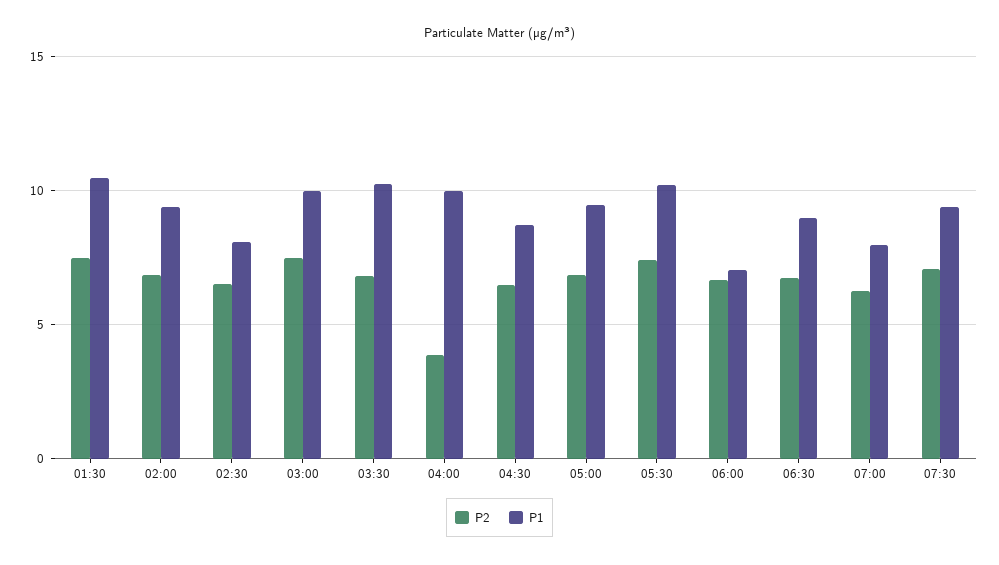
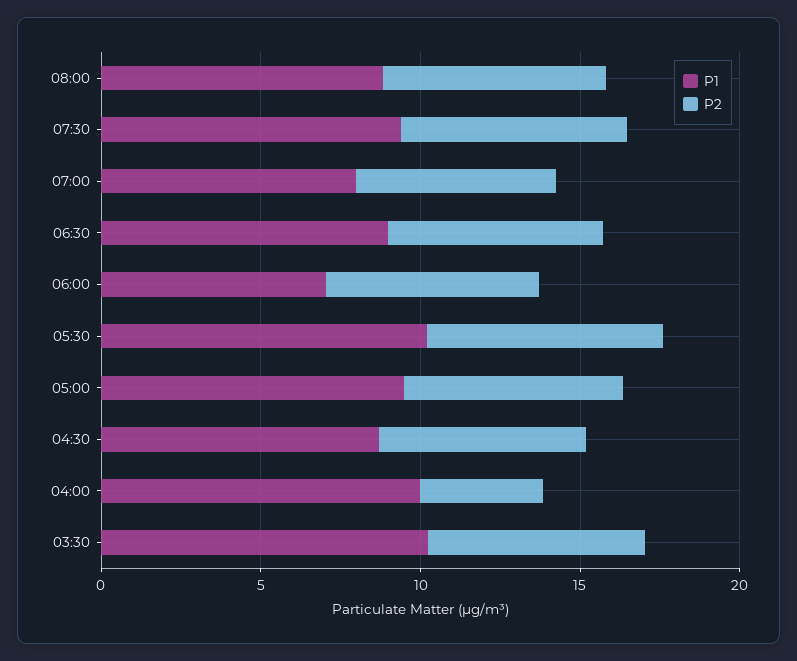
P2, 01:30: 7.5 -> none
P1, 01:30: 10.5 -> none
P2, 02:00: 7 -> none
P1, 02:00: 9.5 -> none
P2, 02:30: 6.5 -> none
P1, 02:30: 8 -> none
P2, 03:00: 7.5 -> none
P1, 03:00: 10 -> none
P1, 08:00: none -> 9
P2, 08:00: none -> 7

